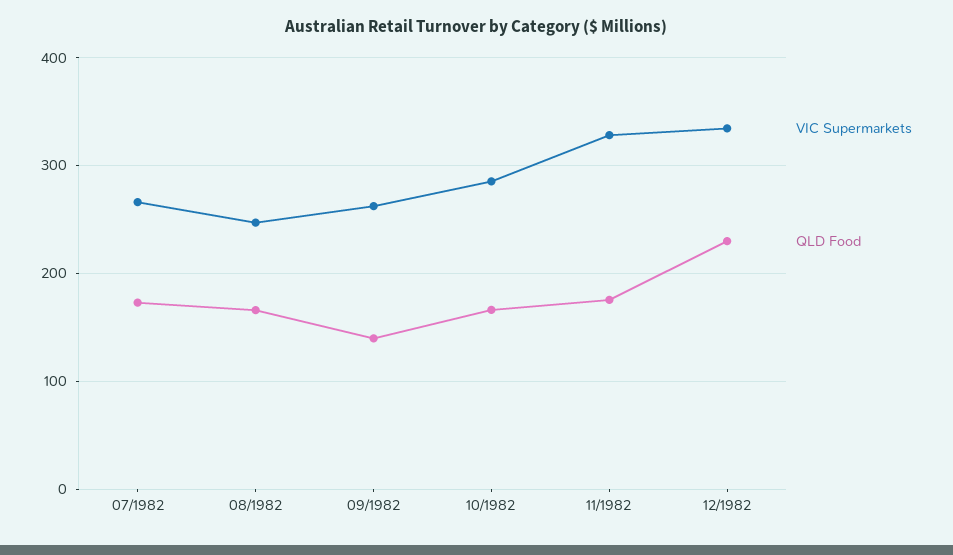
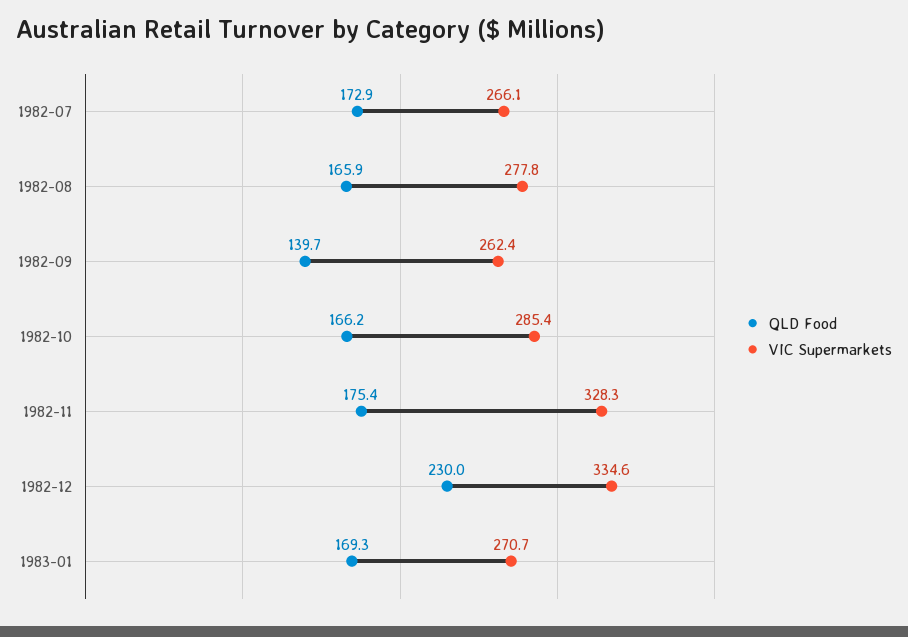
VIC Supermarkets, 08/1982: 250 -> 277.8
QLD Food, 1983-01: none -> 169.3
VIC Supermarkets, 1983-01: none -> 270.7

